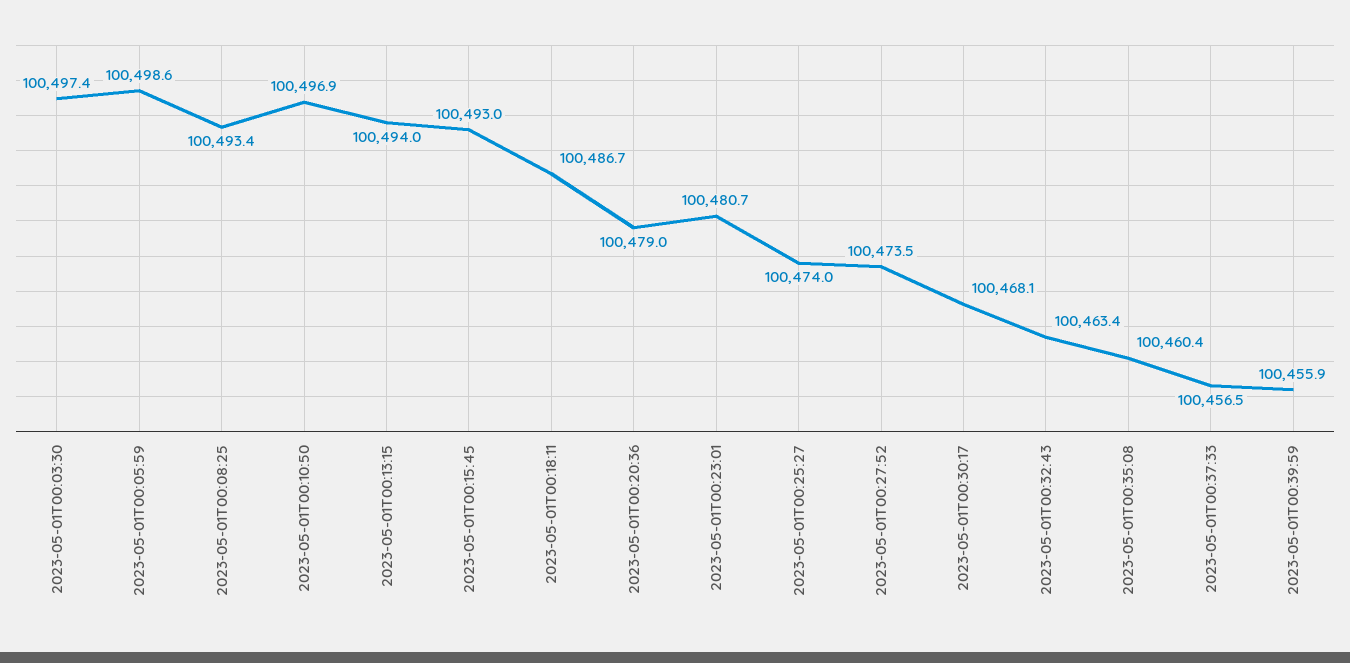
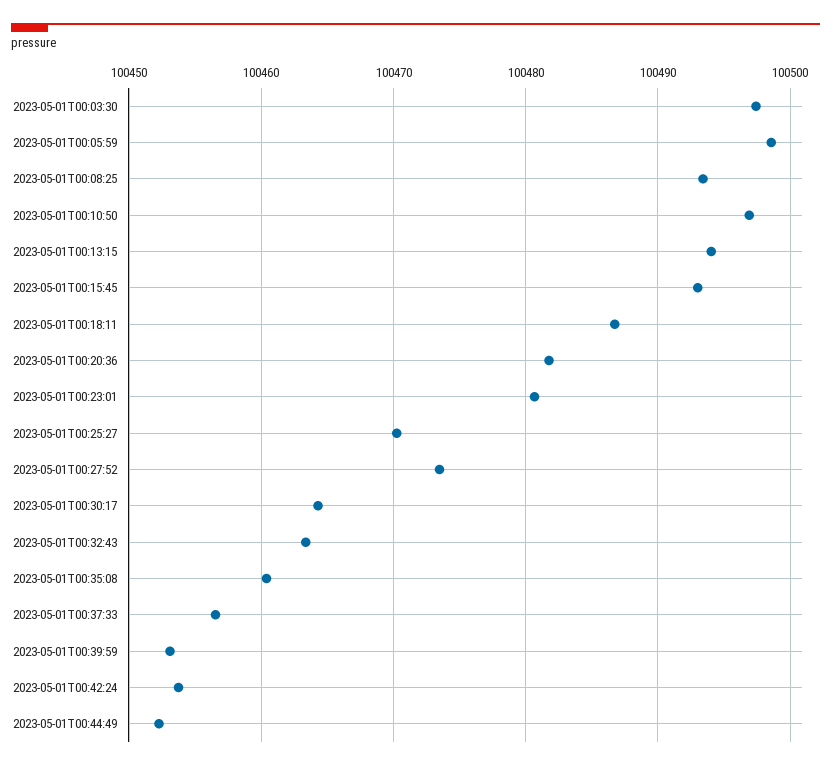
2023-05-01T00:20:36: 100479 -> 100482
2023-05-01T00:25:27: 100474 -> 100470
2023-05-01T00:30:17: 100468.1 -> 100464
2023-05-01T00:39:59: 100455.9 -> 100453
2023-05-01T00:42:24: none -> 100454
2023-05-01T00:44:49: none -> 100452

